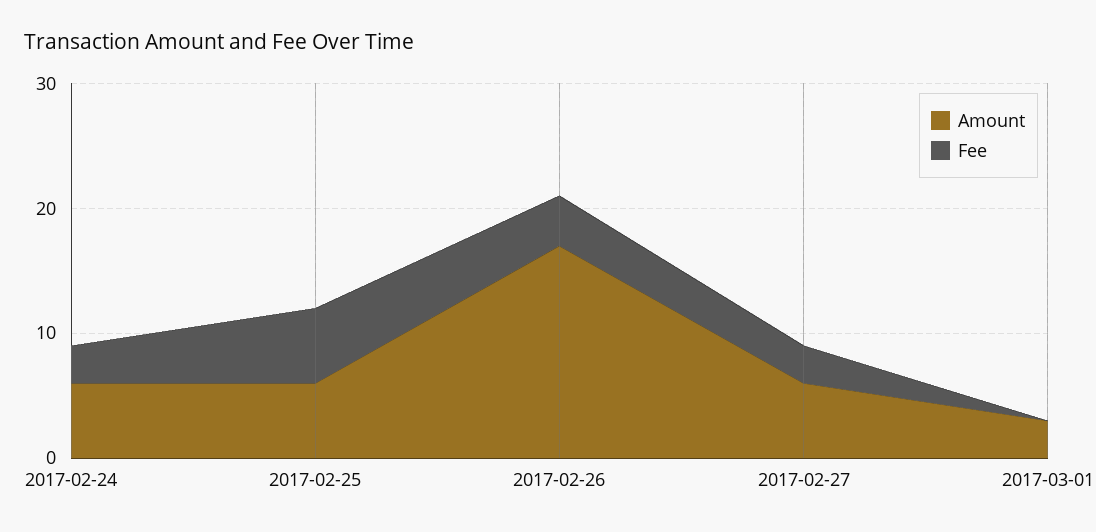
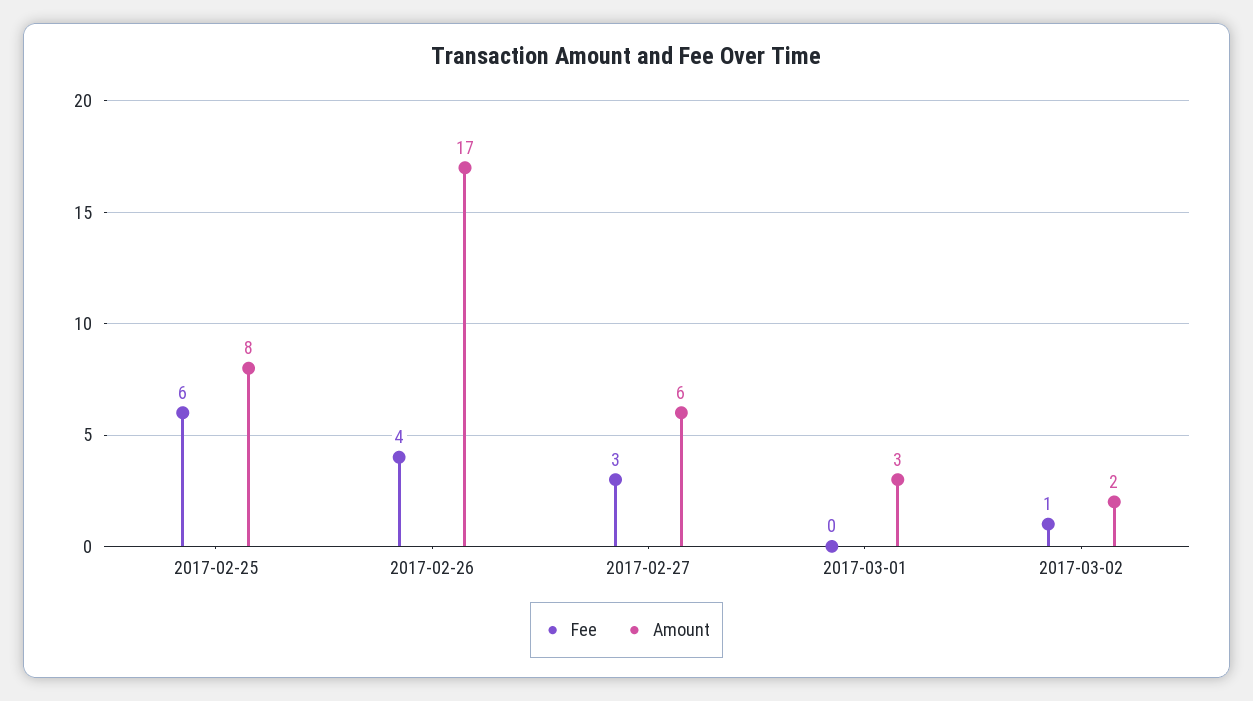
Amount, 2017-02-24: 6 -> none
Fee, 2017-02-24: 3 -> none
Amount, 2017-02-25: 6 -> 8
Fee, 2017-03-02: none -> 1
Amount, 2017-03-02: none -> 2

